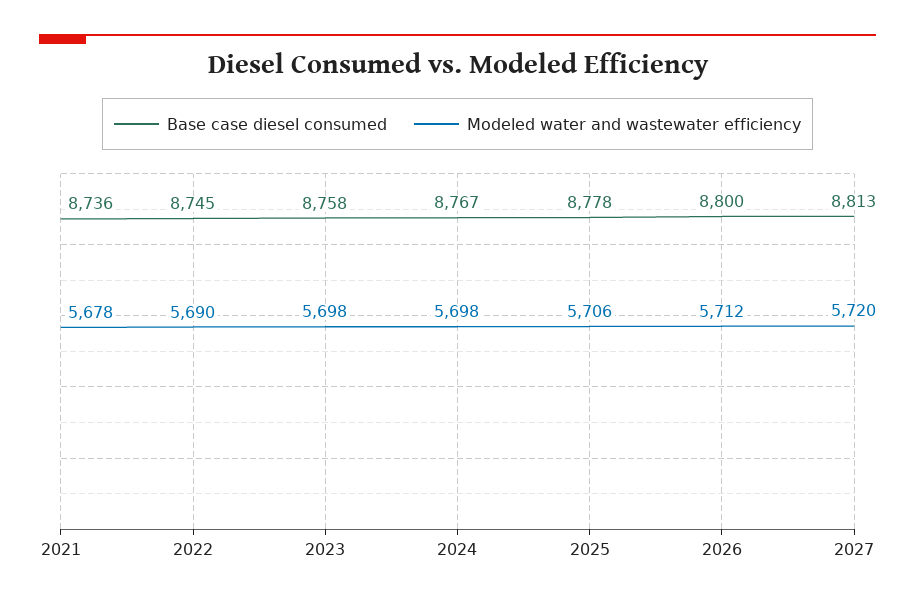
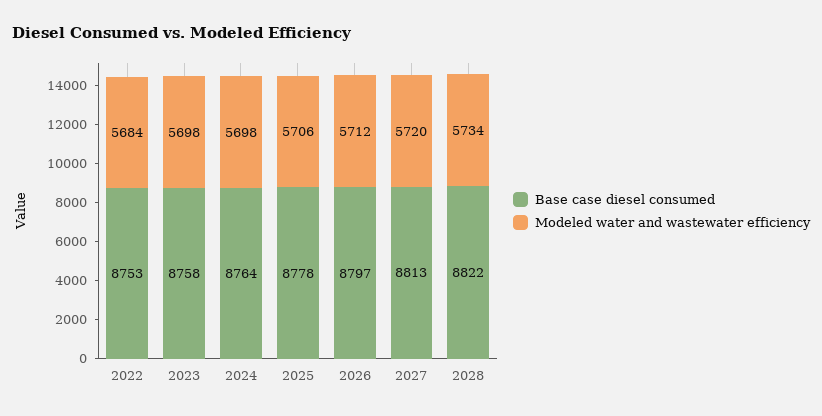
Base case diesel consumed, 2021: 8736 -> none
Modeled water and wastewater efficiency, 2021: 5678 -> none
Base case diesel consumed, 2022: 8745 -> 8753
Modeled water and wastewater efficiency, 2022: 5690 -> 5684
Base case diesel consumed, 2024: 8767 -> 8764
Base case diesel consumed, 2026: 8800 -> 8797
Base case diesel consumed, 2028: none -> 8822
Modeled water and wastewater efficiency, 2028: none -> 5734

